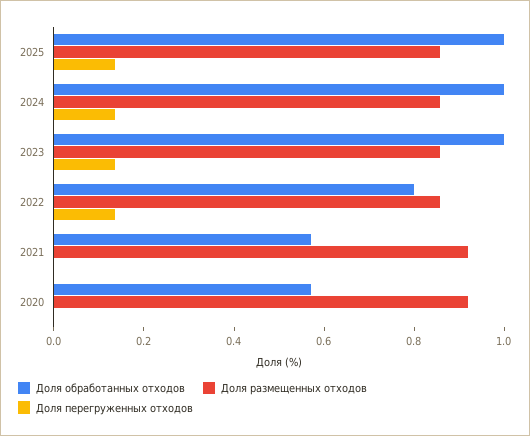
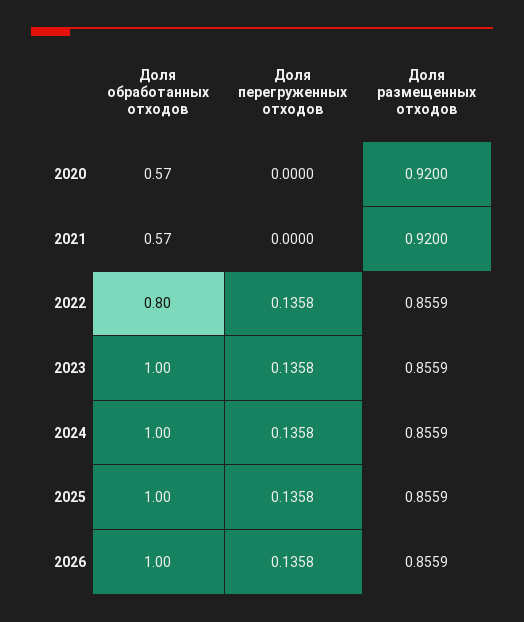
Доля обработанных отходов, 2026: none -> 1
Доля перегруженных отходов, 2026: none -> 0.1358
Доля размещенных отходов, 2026: none -> 0.8559

